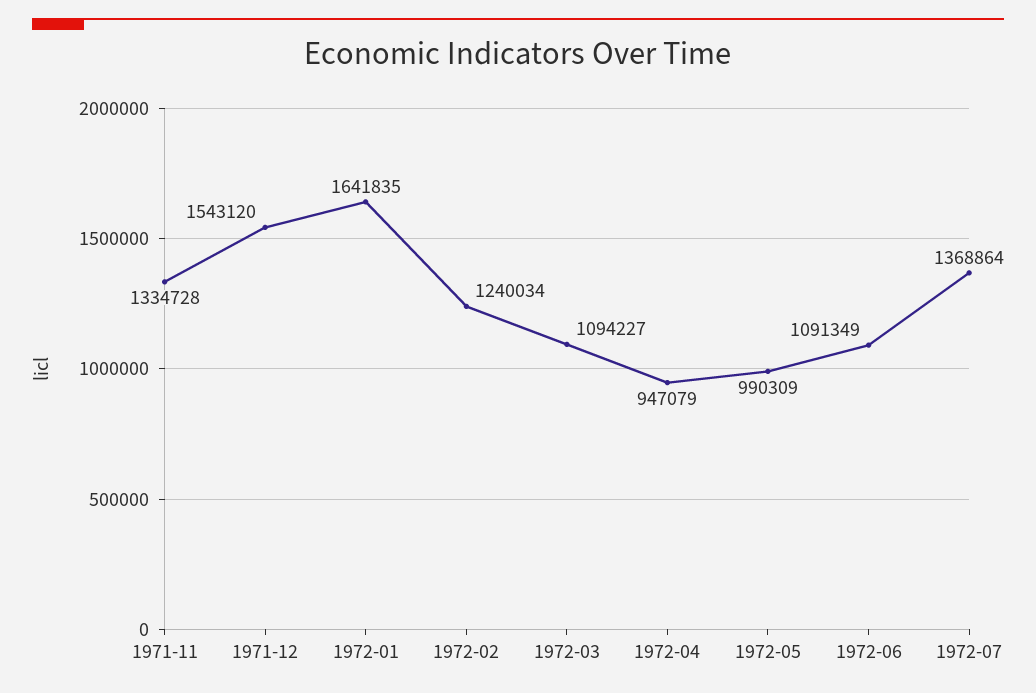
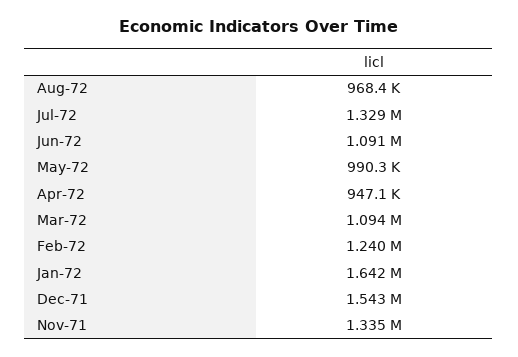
1972-07: 1368864 -> 1329000
Aug-72: none -> 968400

